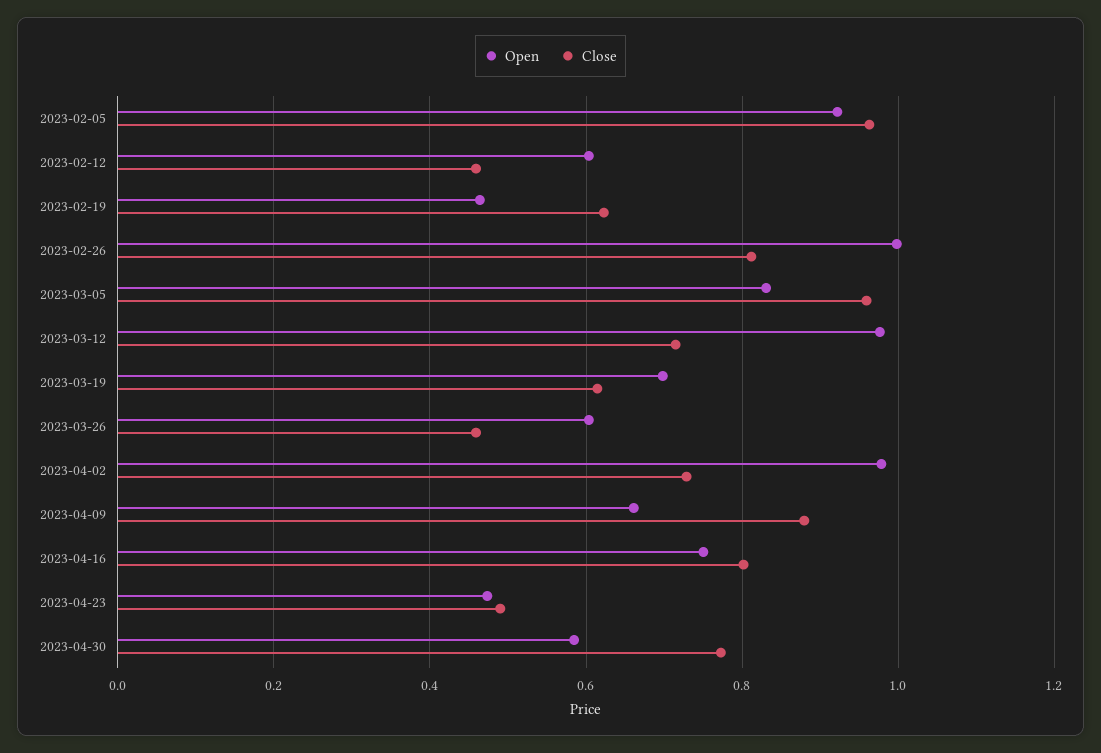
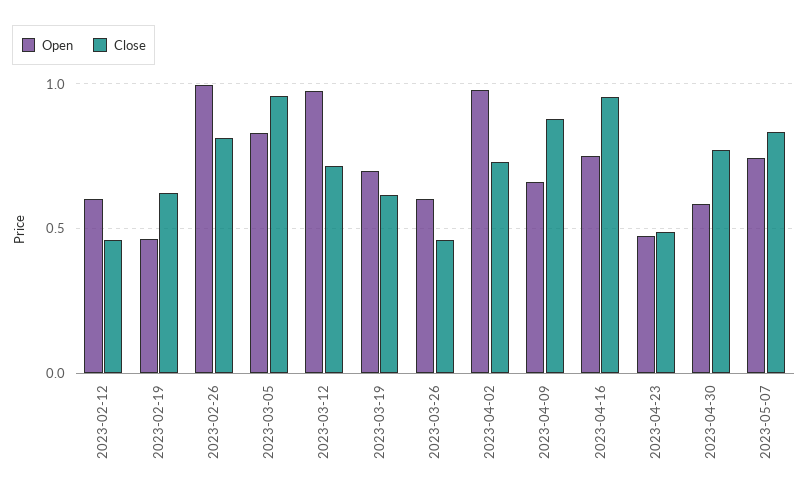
Open, 2023-02-05: 0.92 -> none
Close, 2023-02-05: 0.96 -> none
Close, 2023-04-16: 0.8 -> 0.95
Open, 2023-05-07: none -> 0.75
Close, 2023-05-07: none -> 0.85

